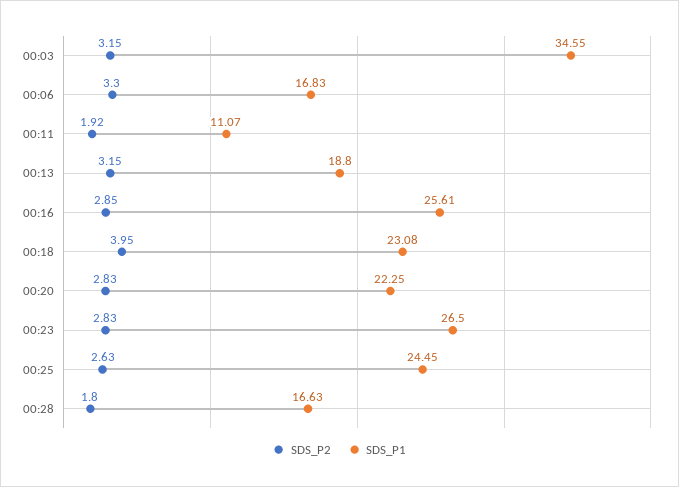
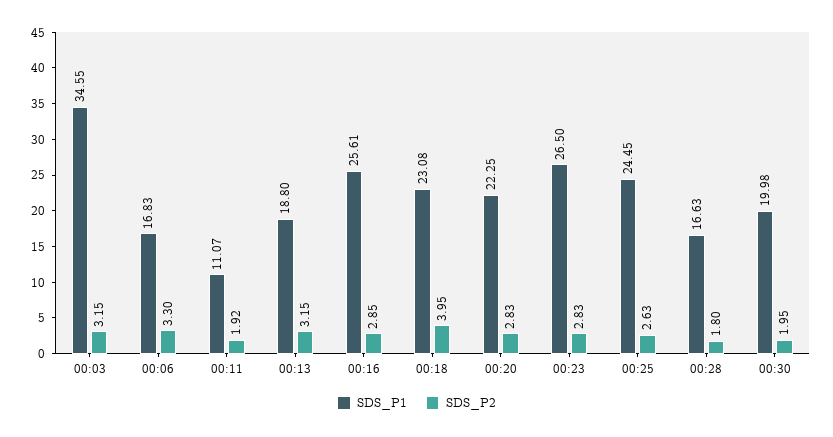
SDS_P1, 00:30: none -> 19.98
SDS_P2, 00:30: none -> 1.95

